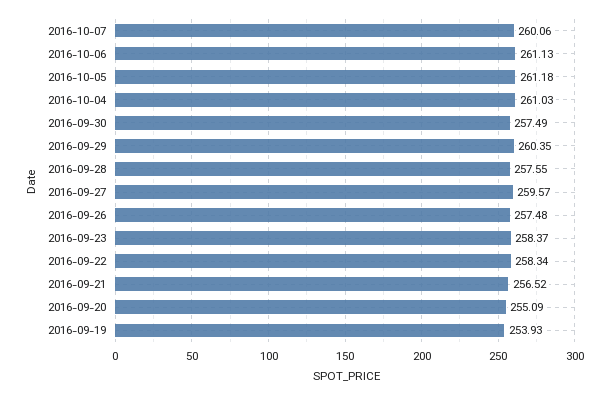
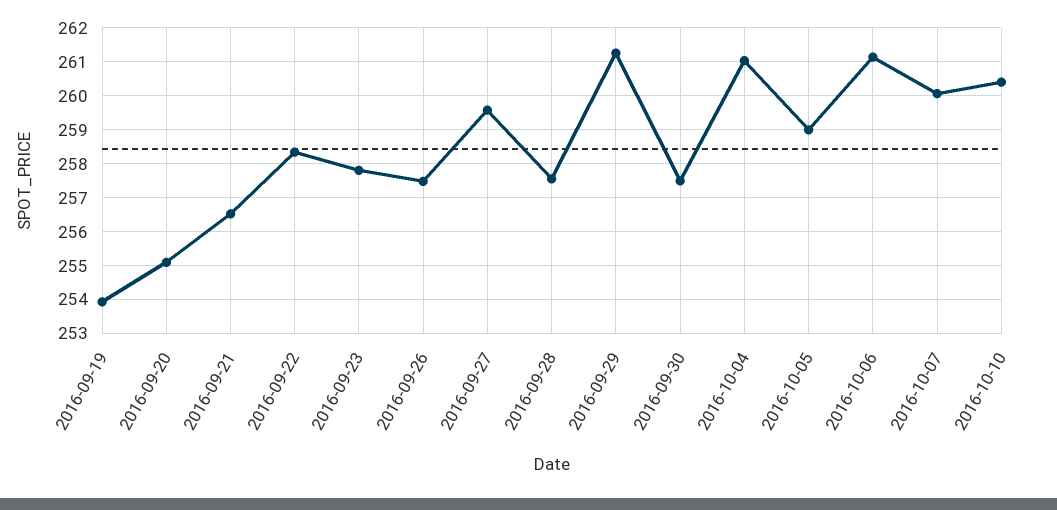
2016-10-05: 261.18 -> 259
2016-09-29: 260.35 -> 261.2
2016-09-23: 258.37 -> 257.8
2016-10-10: none -> 260.4

